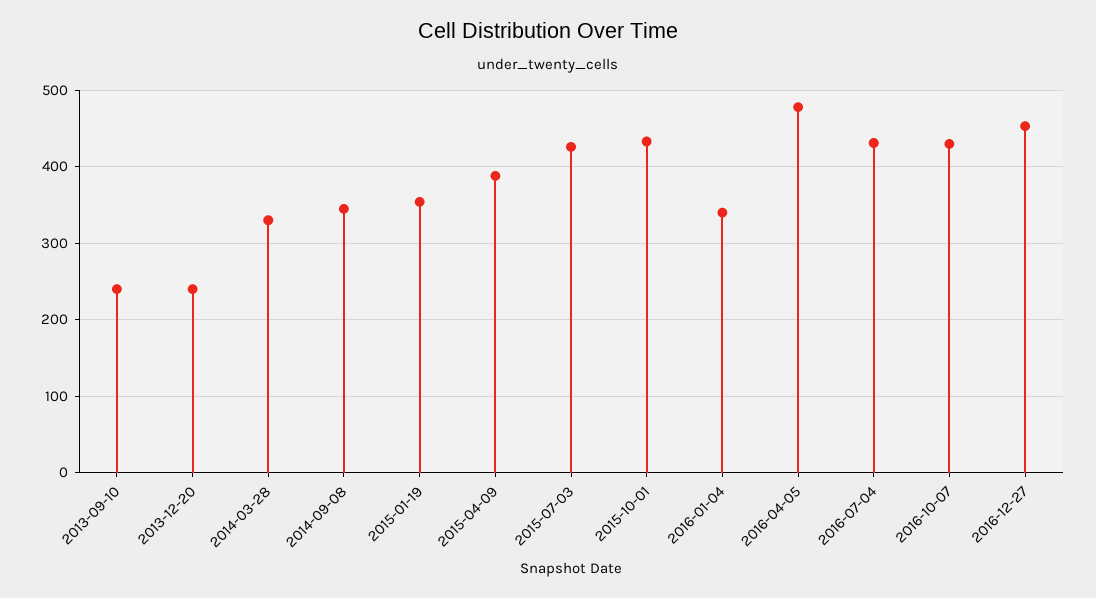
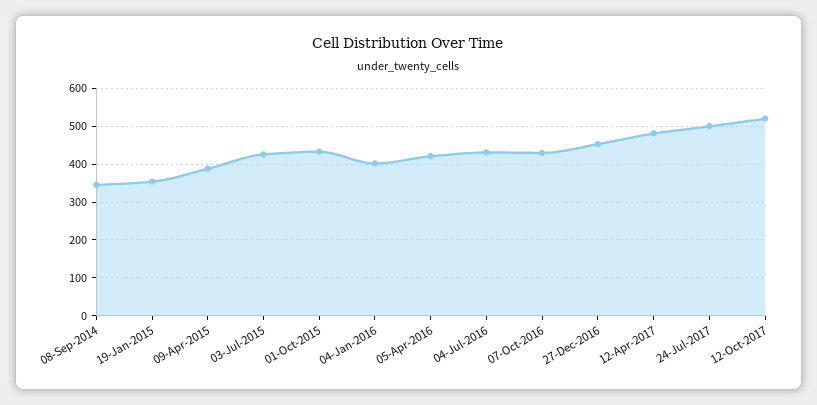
2013-09-10: 240 -> none
2013-12-20: 240 -> none
2014-03-28: 330 -> none
2016-01-04: 340 -> 400
2016-04-05: 480 -> 420
12-Apr-2017: none -> 480
24-Jul-2017: none -> 500
12-Oct-2017: none -> 520

